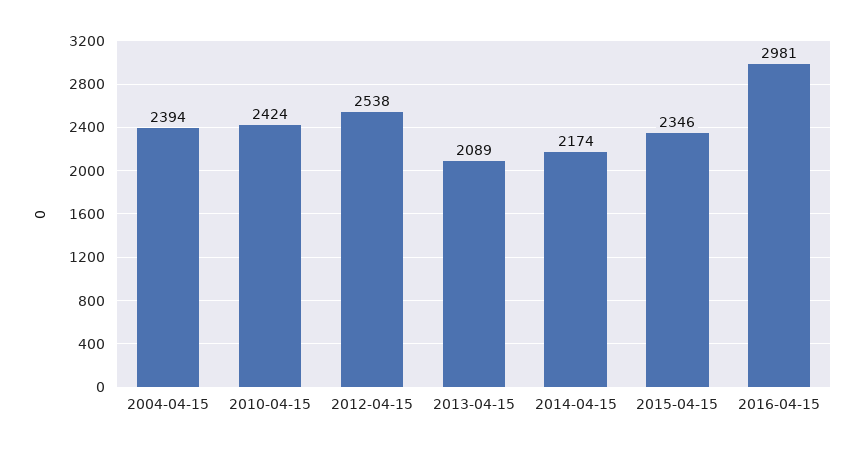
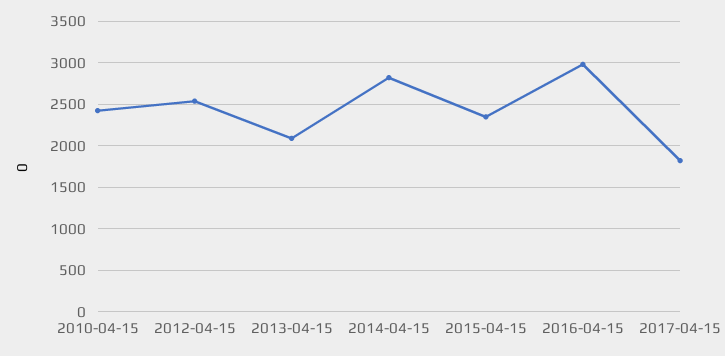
2004-04-15: 2394 -> none
2014-04-15: 2174 -> 2800
2017-04-15: none -> 1800

